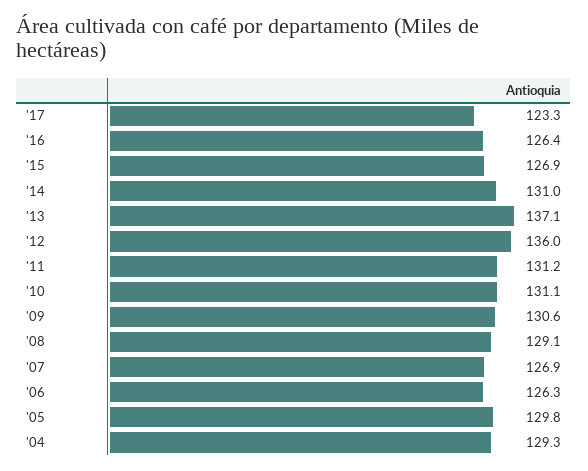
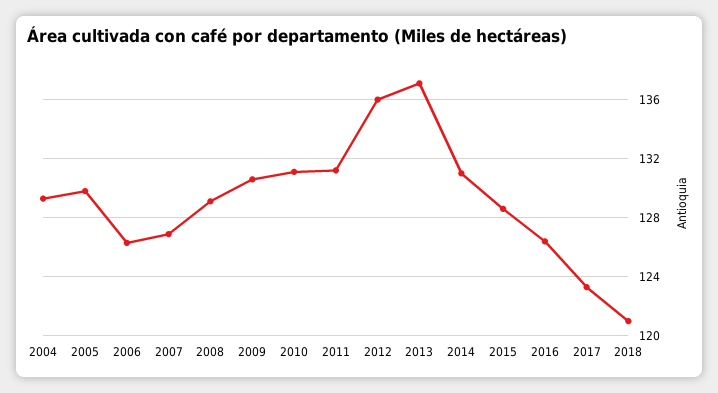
'15: 126.9 -> 128.5
2018: none -> 121

